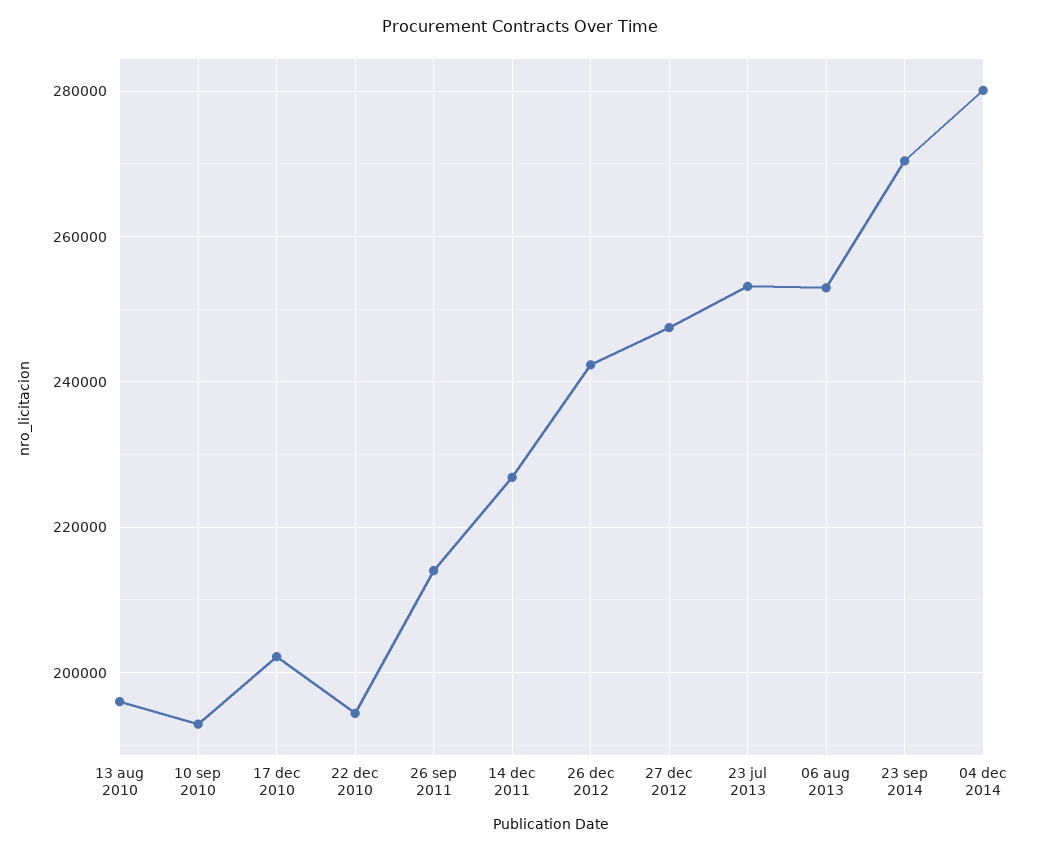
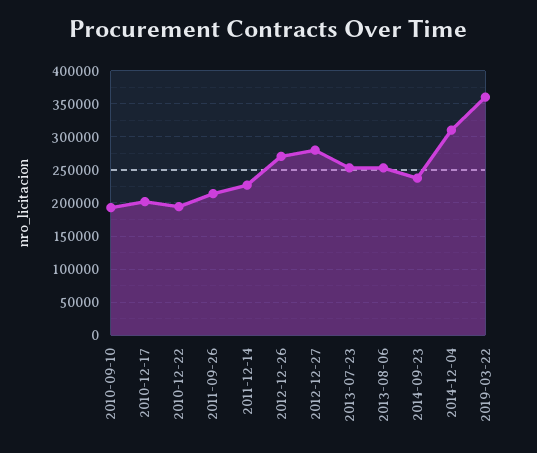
13 aug 2010: 196000 -> none
26 dec 2012: 242000 -> 270000
27 dec 2012: 248000 -> 280000
23 sep 2014: 270000 -> 240000
04 dec 2014: 280000 -> 310000
2019-03-22: none -> 360000

